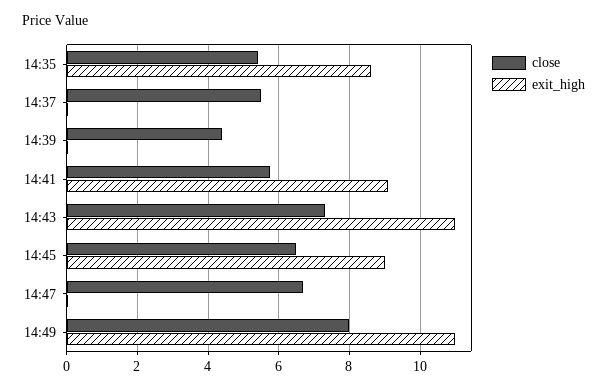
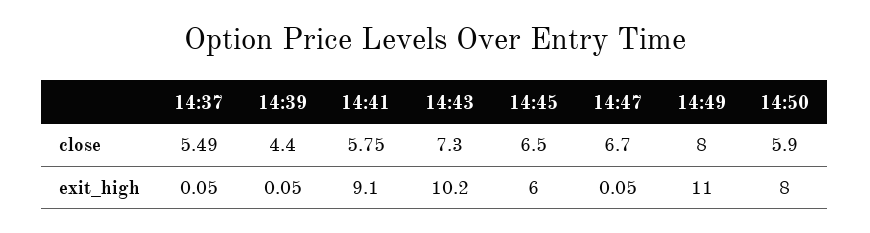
close, 14:35: 5.4 -> none
exit_high, 14:35: 8.6 -> none
exit_high, 14:43: 11 -> 10.2
exit_high, 14:45: 9 -> 6
close, 14:50: none -> 5.9
exit_high, 14:50: none -> 8

